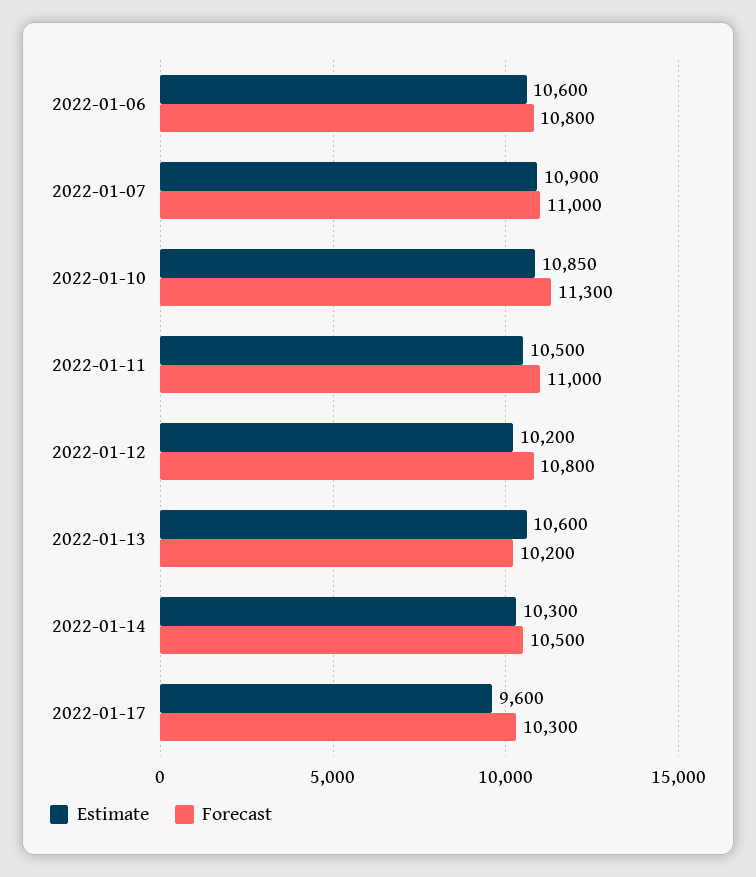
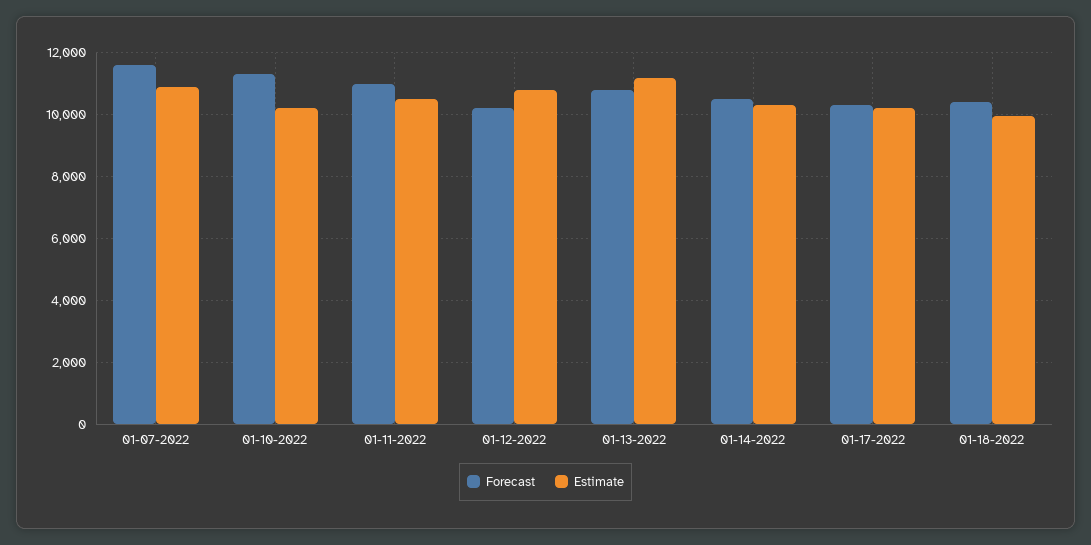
Estimate, 2022-01-06: 10600 -> none
Forecast, 2022-01-06: 10800 -> none
Forecast, 2022-01-07: 11000 -> 11600
Estimate, 2022-01-10: 10850 -> 10200
Estimate, 2022-01-12: 10200 -> 10800
Forecast, 2022-01-12: 10800 -> 10200
Estimate, 2022-01-13: 10600 -> 11200
Forecast, 2022-01-13: 10200 -> 10800
Estimate, 2022-01-17: 9600 -> 10200
Forecast, 01-18-2022: none -> 10400
Estimate, 01-18-2022: none -> 10000

